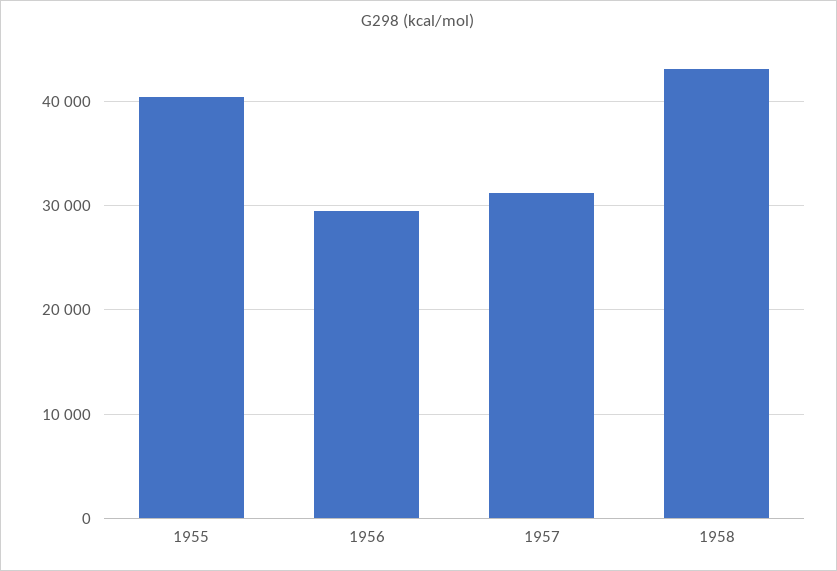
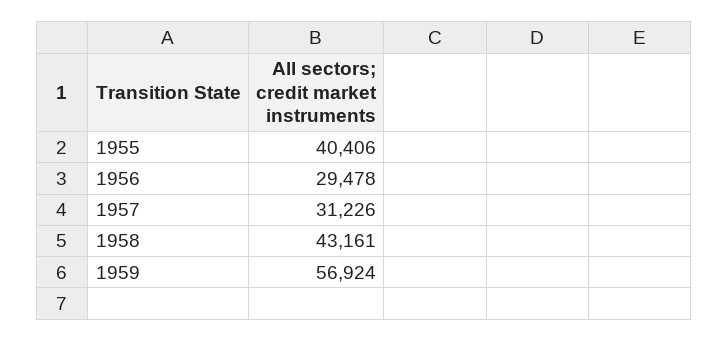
1959: none -> 56924

